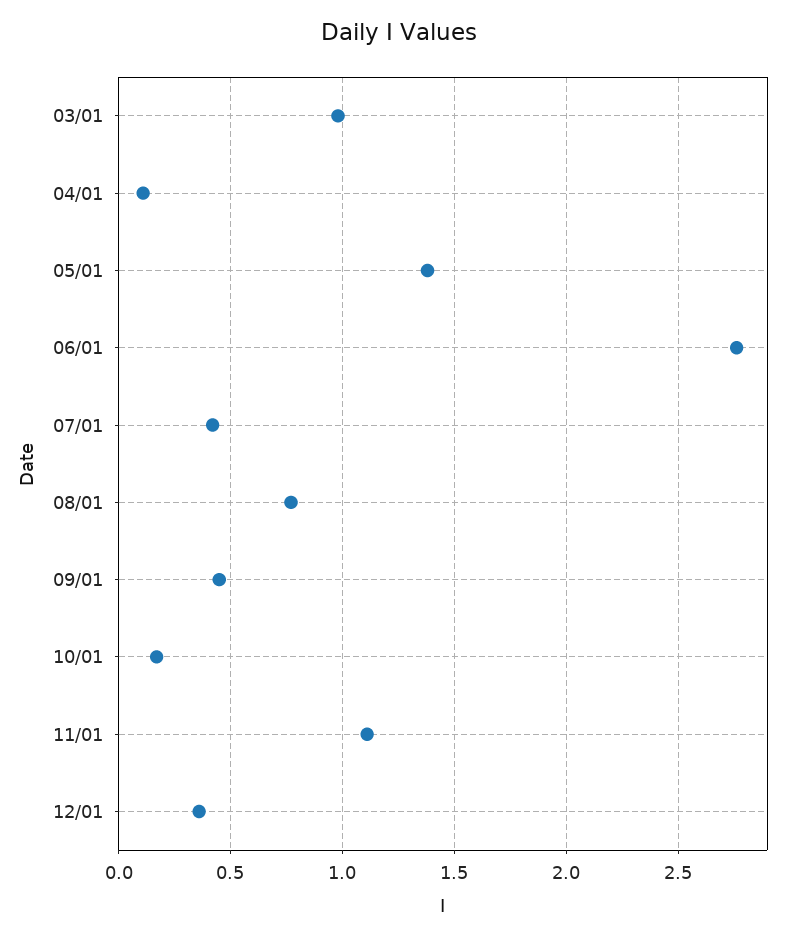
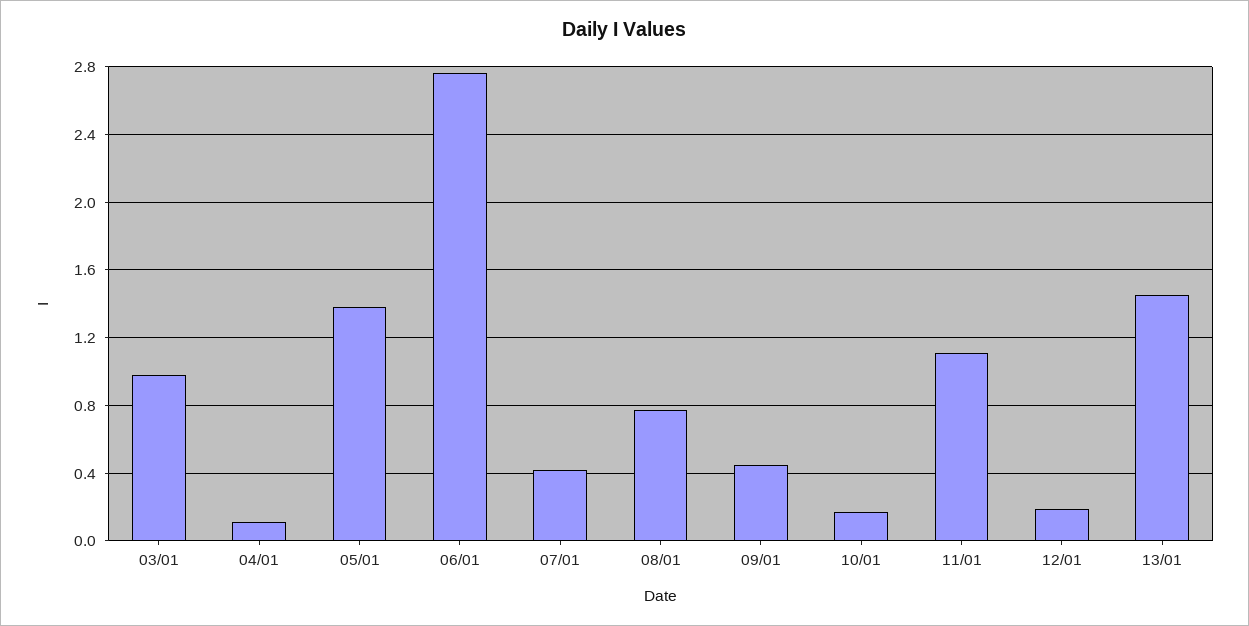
12/01: 0.35 -> 0.2
13/01: none -> 1.45

